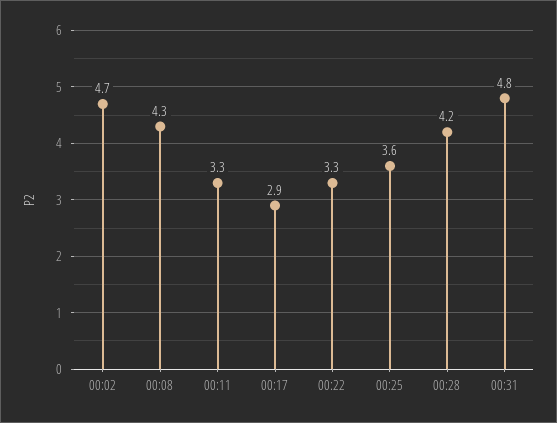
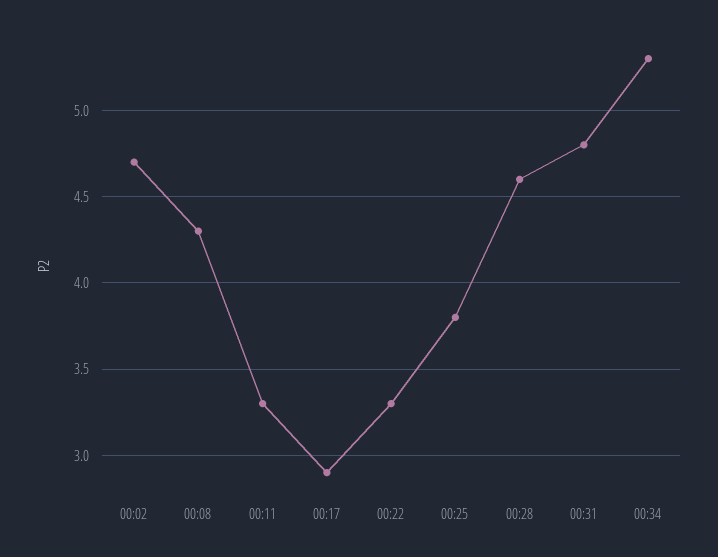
00:25: 3.6 -> 3.8
00:28: 4.2 -> 4.6
00:34: none -> 5.3

